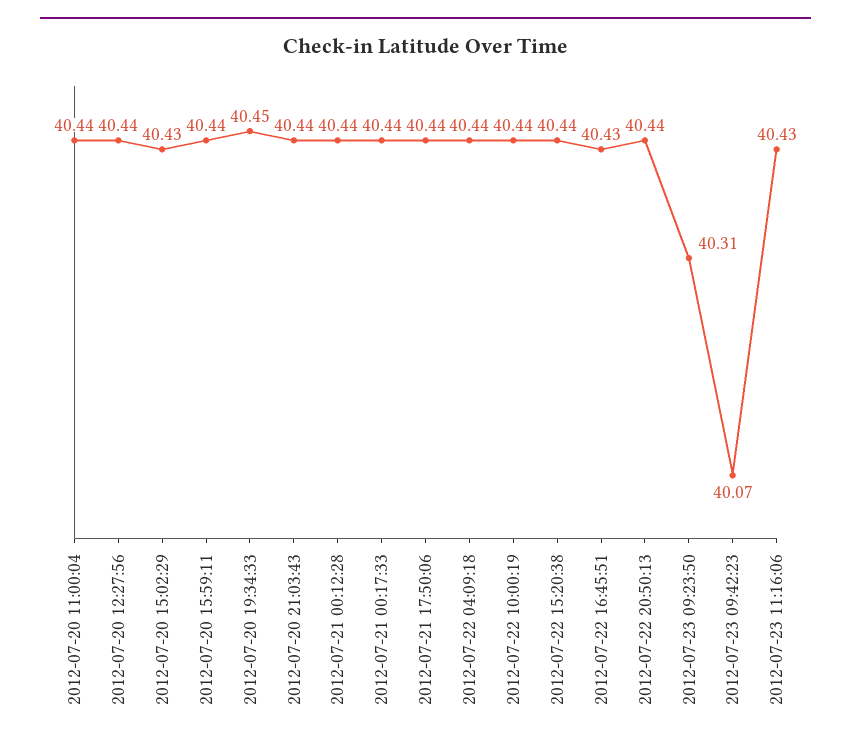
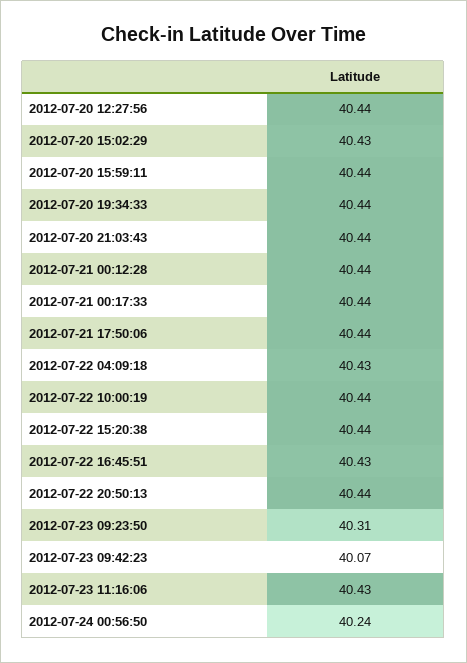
2012-07-20 11:00:04: 40.44 -> none
2012-07-20 19:34:33: 40.45 -> 40.44
2012-07-22 04:09:18: 40.44 -> 40.43
2012-07-24 00:56:50: none -> 40.24

